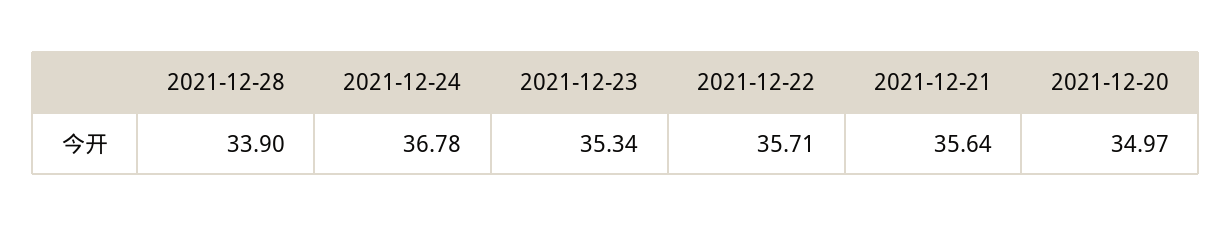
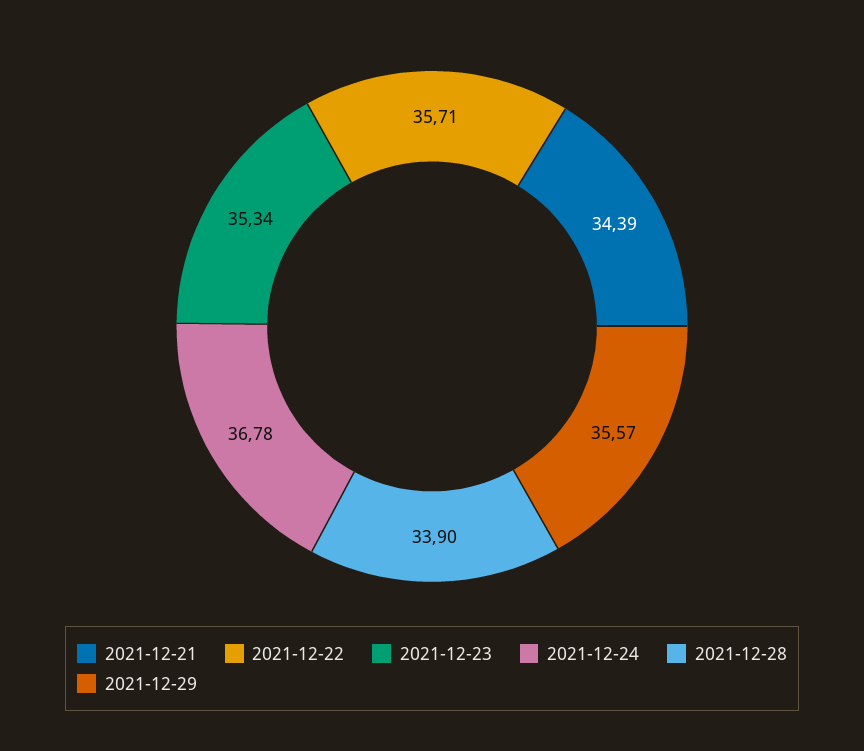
2021-12-21: 35.64 -> 34.39
2021-12-20: 34.97 -> none
2021-12-29: none -> 35.57

